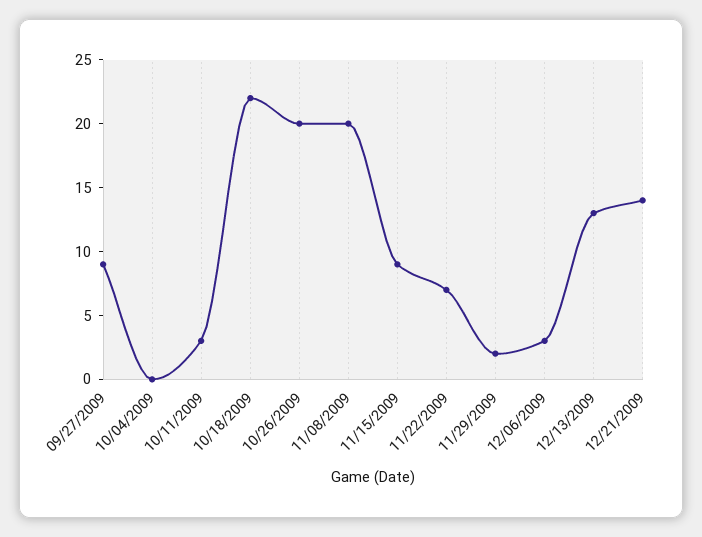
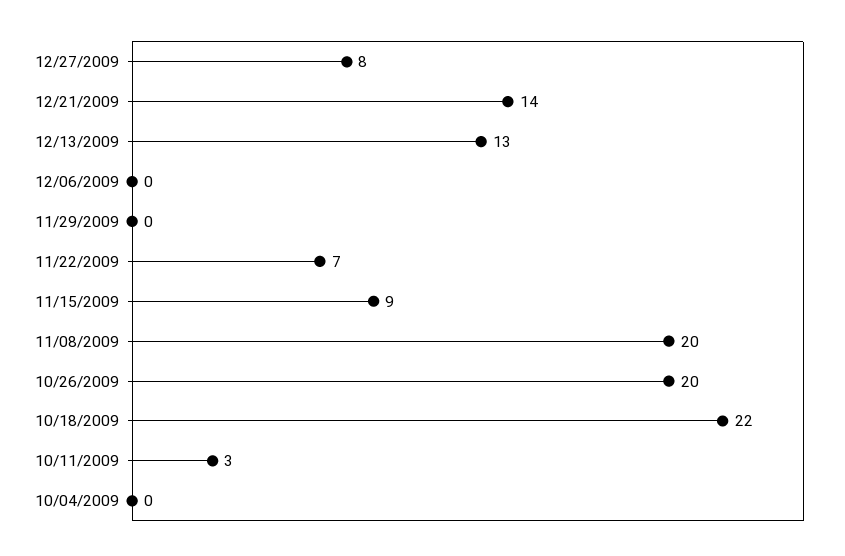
09/27/2009: 9 -> none
11/29/2009: 2 -> 0
12/06/2009: 3 -> 0
12/27/2009: none -> 8

